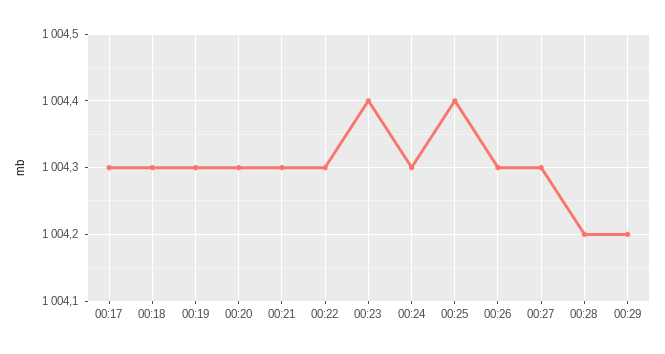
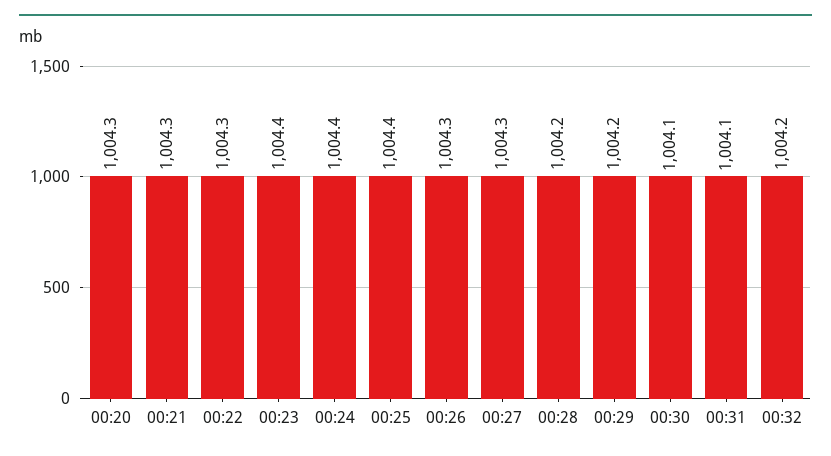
00:17: 1004.3 -> none
00:18: 1004.3 -> none
00:19: 1004.3 -> none
00:24: 1004.3 -> 1004.4
00:30: none -> 1004.1
00:31: none -> 1004.1
00:32: none -> 1004.2

